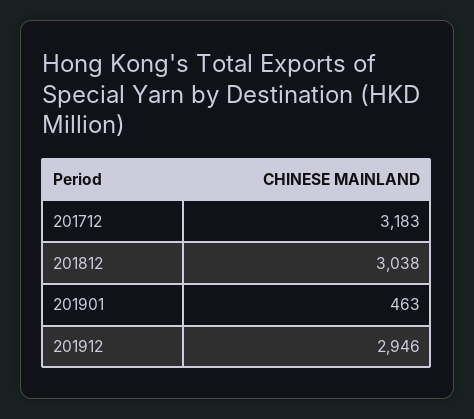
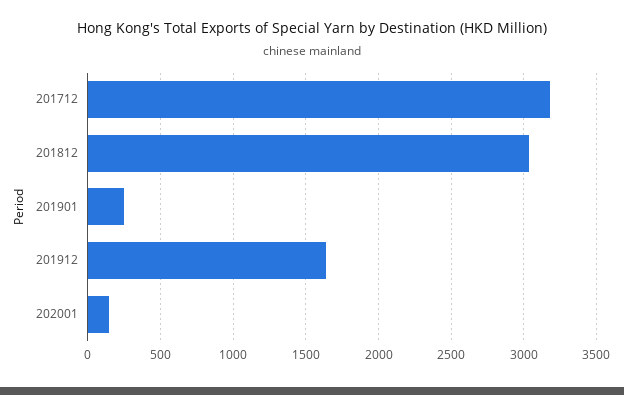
201901: 463 -> 250
201912: 2946 -> 1650
202001: none -> 150

